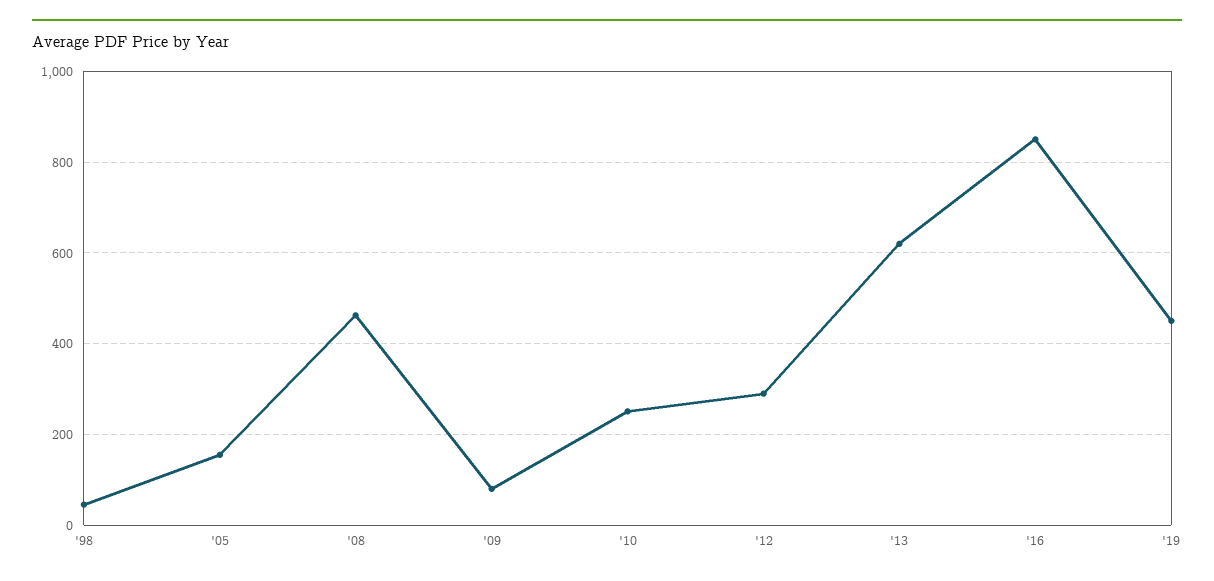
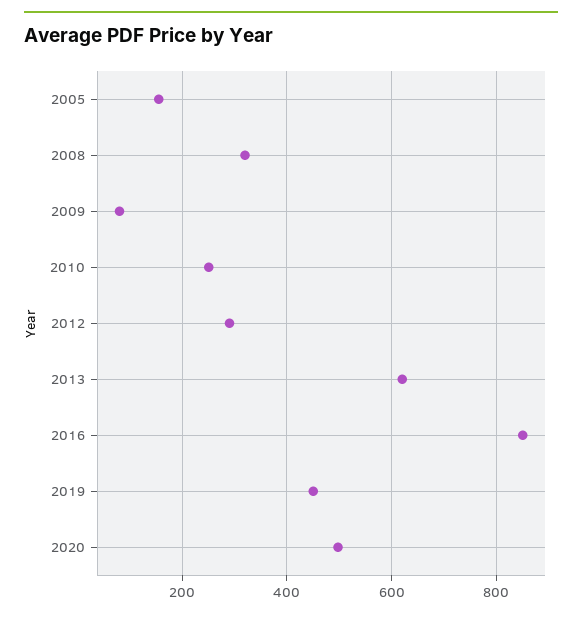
'98: 40 -> none
'08: 460 -> 320
2020: none -> 500

